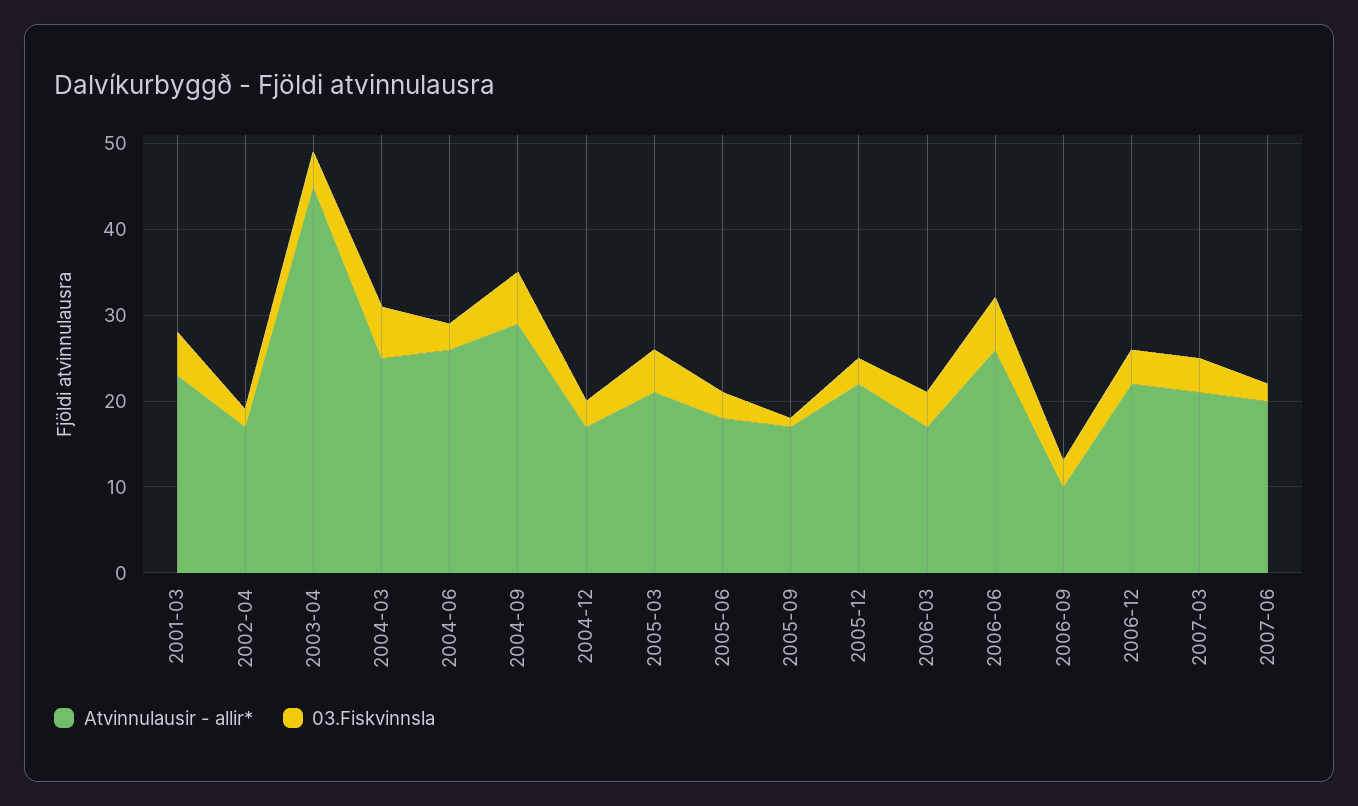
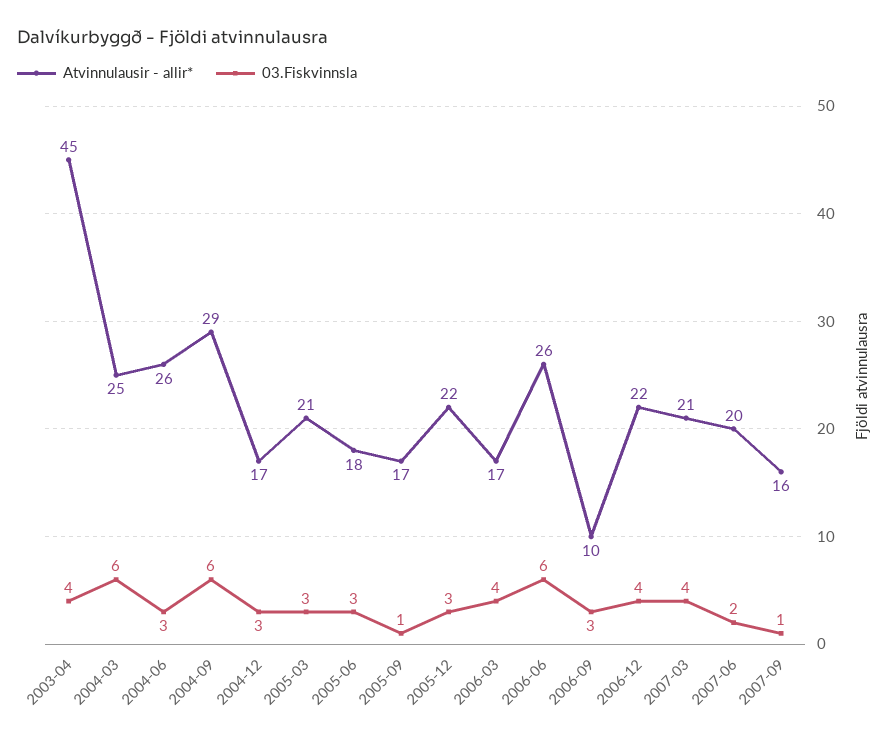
Atvinnulausir - allir*, 2001-03: 23 -> none
03.Fiskvinnsla, 2001-03: 5 -> none
Atvinnulausir - allir*, 2002-04: 17 -> none
03.Fiskvinnsla, 2002-04: 2 -> none
03.Fiskvinnsla, 2005-03: 5 -> 3
Atvinnulausir - allir*, 2007-09: none -> 16
03.Fiskvinnsla, 2007-09: none -> 1

